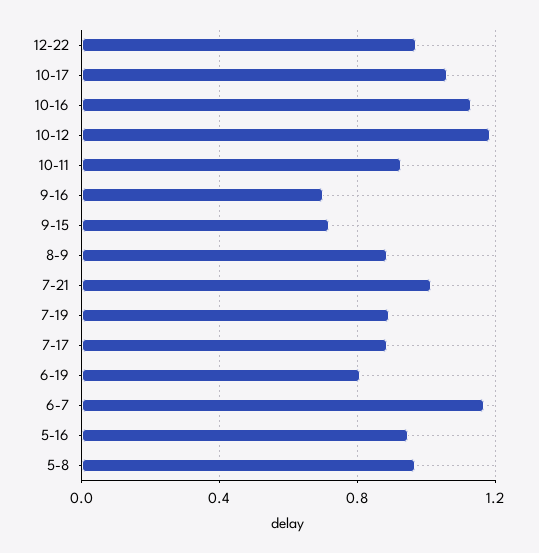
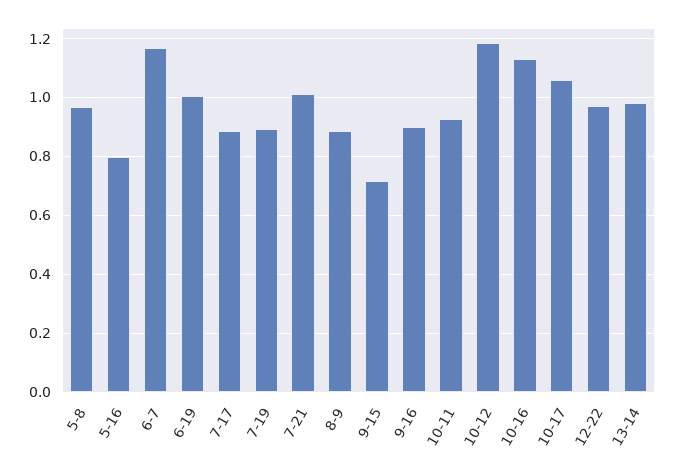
9-16: 0.7 -> 0.9
6-19: 0.8 -> 1
5-16: 0.95 -> 0.8
13-14: none -> 0.975

